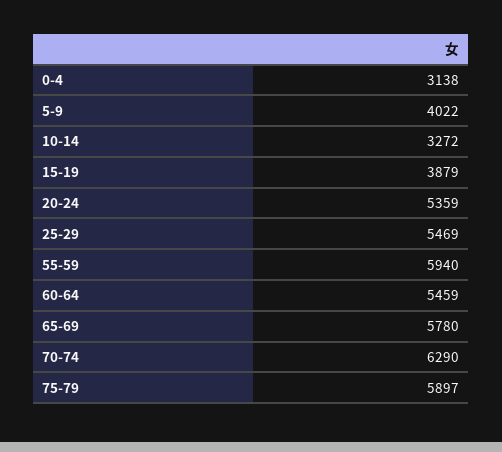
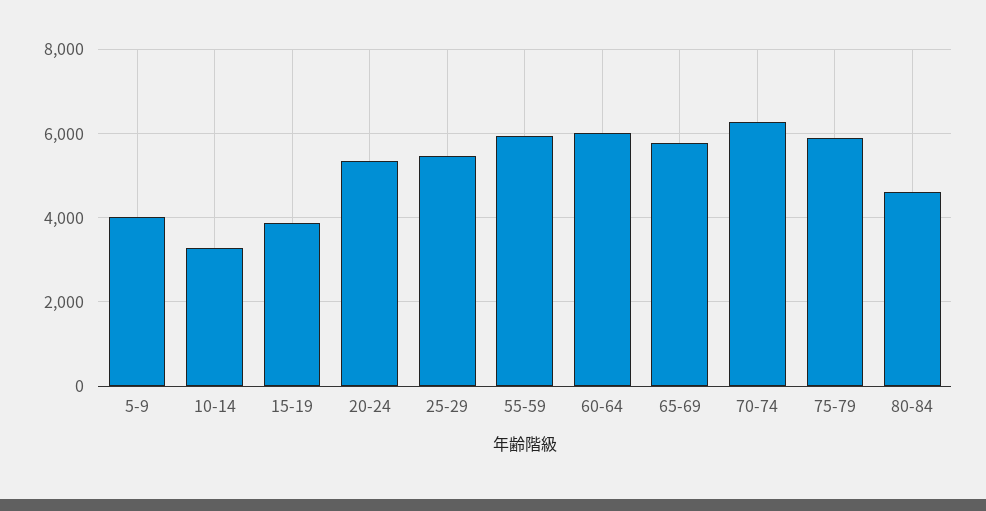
0-4: 3138 -> none
60-64: 5459 -> 6000
80-84: none -> 4600

